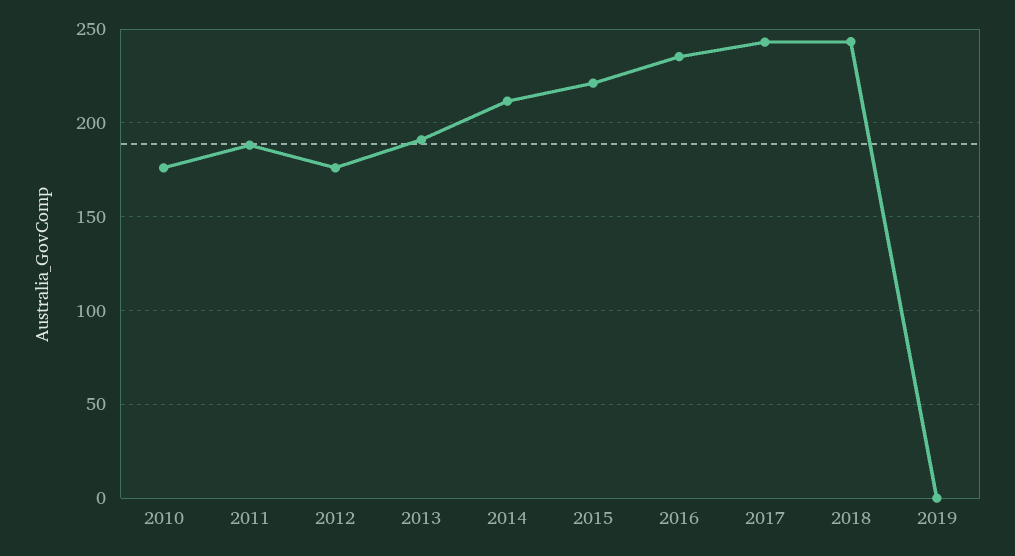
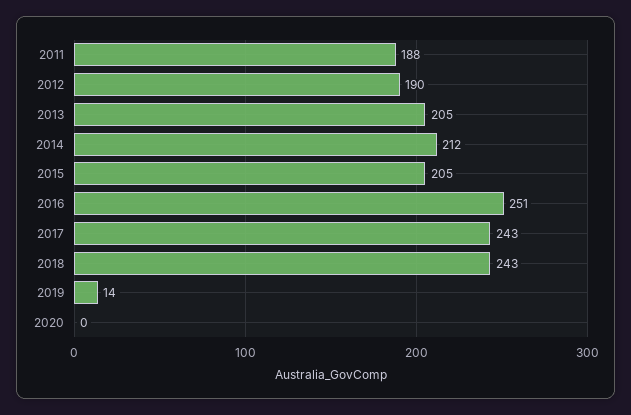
2010: 175 -> none
2012: 175 -> 190
2013: 190 -> 205
2015: 220 -> 205
2016: 235 -> 251
2019: 0 -> 14
2020: none -> 0

